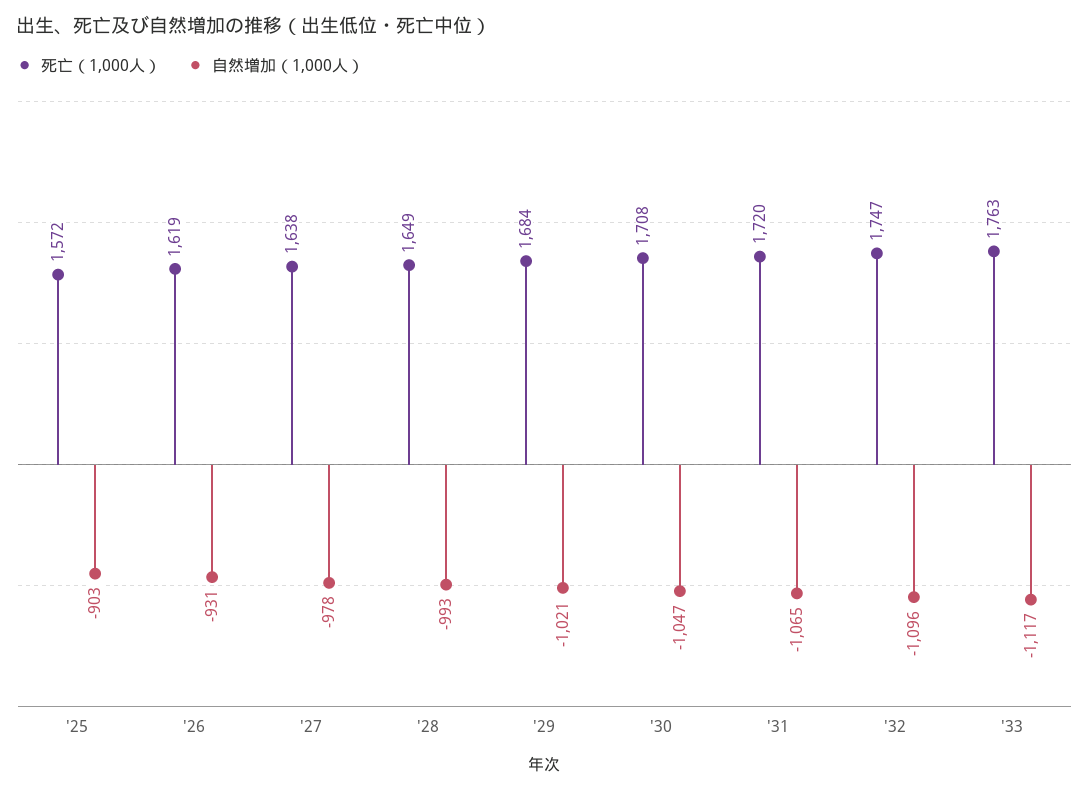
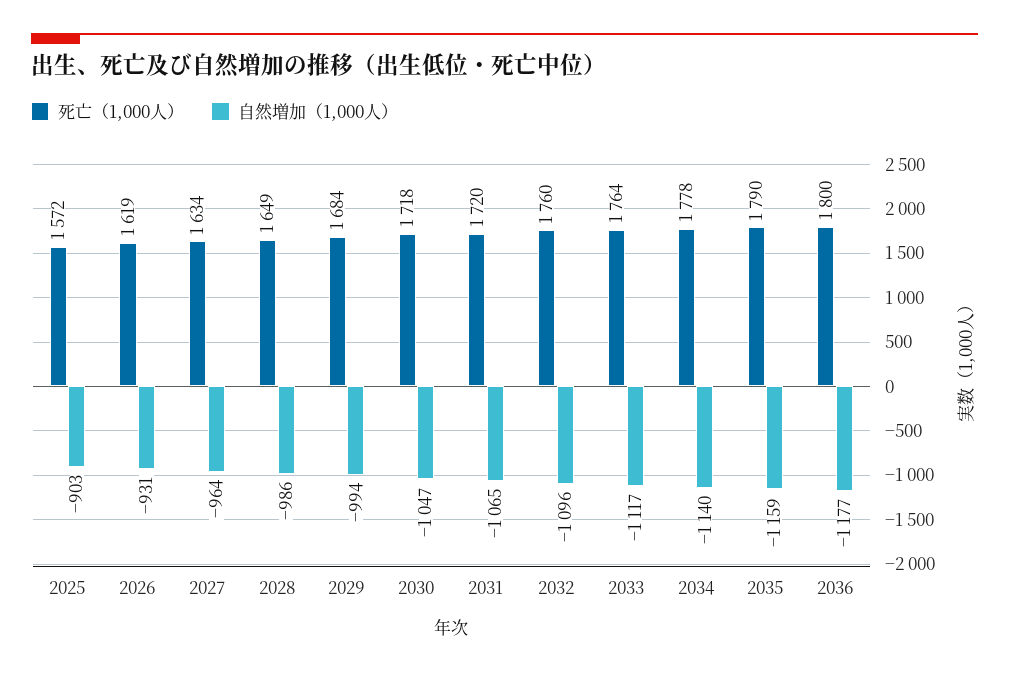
死亡（1,000人）, '27: 1638 -> 1634
自然増加（1,000人）, '27: -978 -> -964
自然増加（1,000人）, '28: -993 -> -986
自然増加（1,000人）, '29: -1021 -> -994
死亡（1,000人）, '30: 1708 -> 1718
死亡（1,000人）, '32: 1747 -> 1760
死亡（1,000人）, '33: 1763 -> 1764
死亡（1,000人）, 2034: none -> 1778
自然増加（1,000人）, 2034: none -> -1140
死亡（1,000人）, 2035: none -> 1790
自然増加（1,000人）, 2035: none -> -1159
死亡（1,000人）, 2036: none -> 1800
自然増加（1,000人）, 2036: none -> -1177

